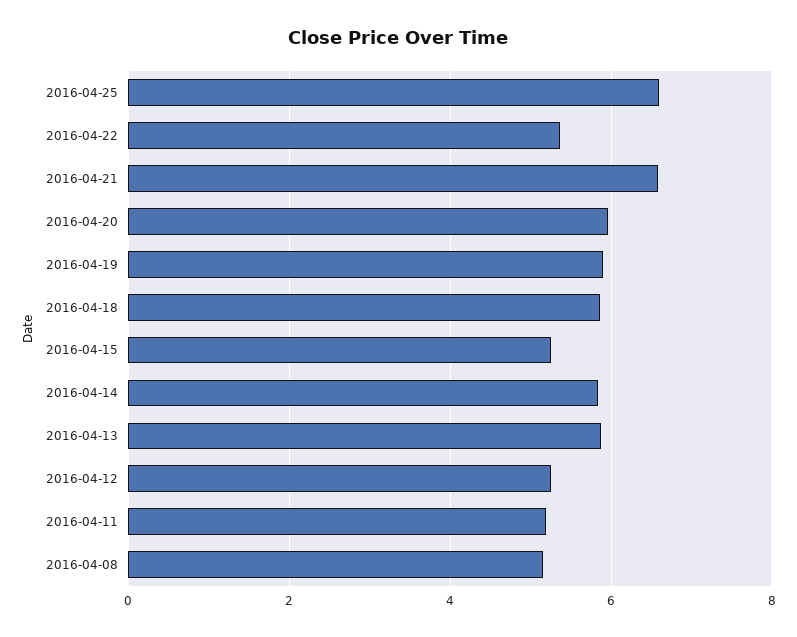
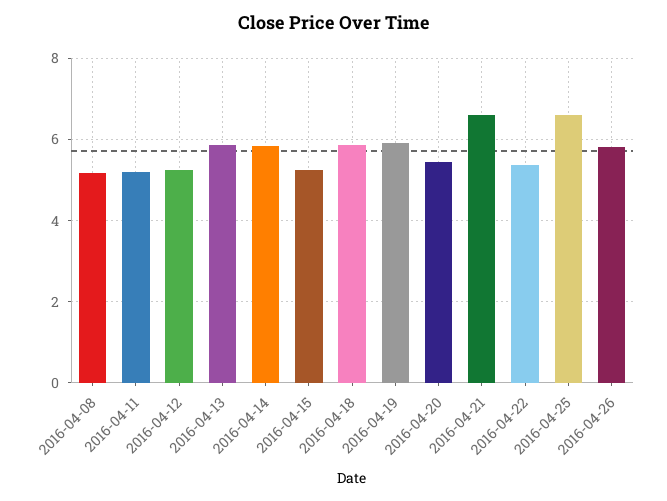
2016-04-20: 6 -> 5.4
2016-04-26: none -> 5.8

